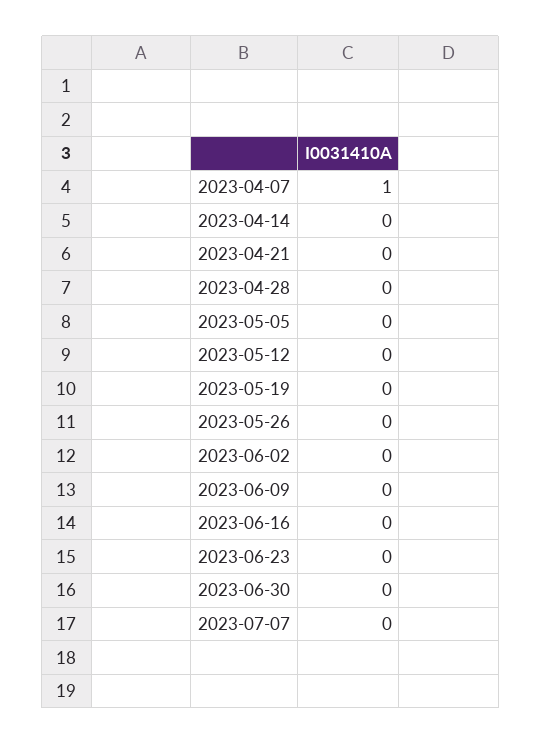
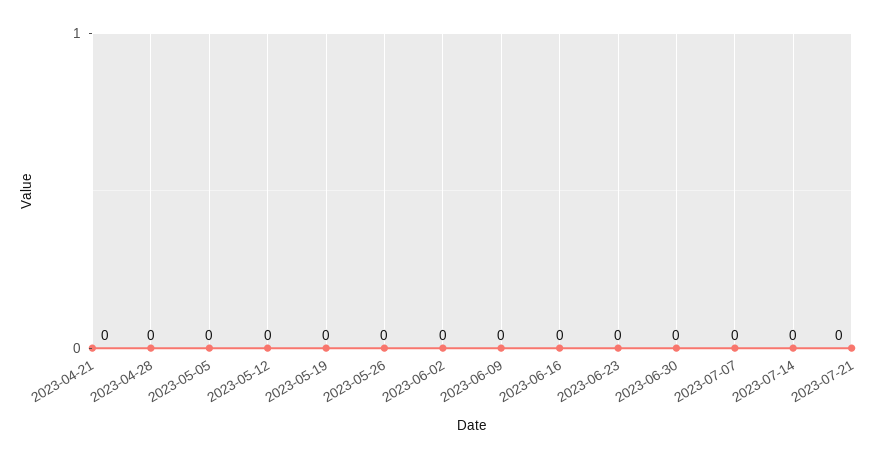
2023-04-07: 1 -> none
2023-04-14: 0 -> none
2023-07-14: none -> 0
2023-07-21: none -> 0

